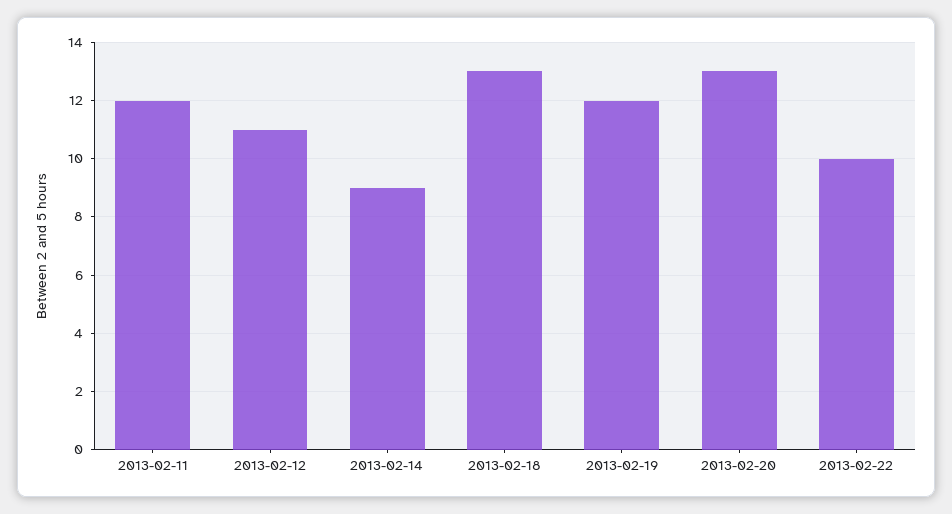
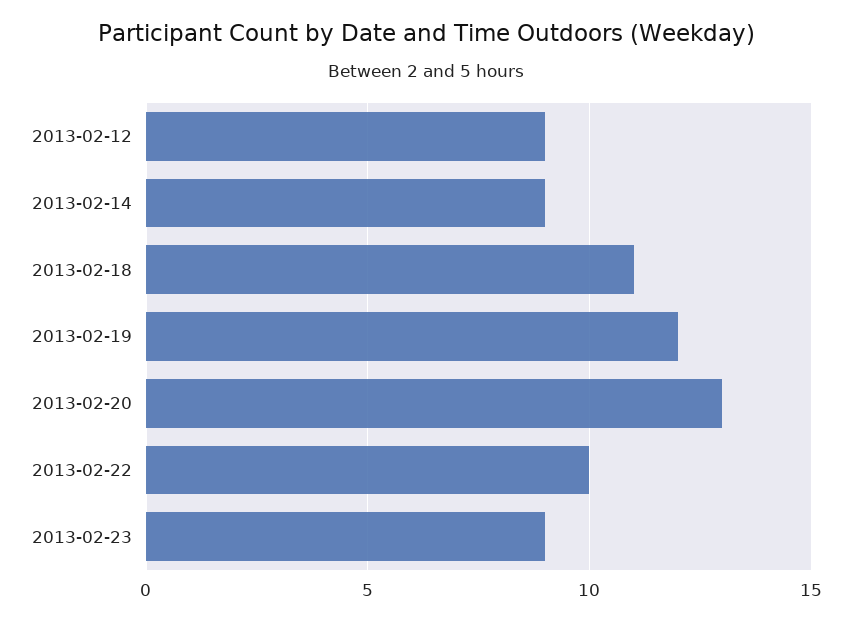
2013-02-11: 12 -> none
2013-02-12: 11 -> 9
2013-02-18: 13 -> 11
2013-02-23: none -> 9

